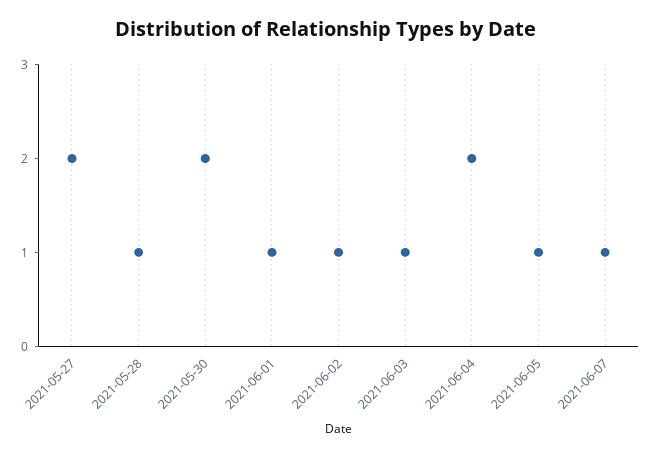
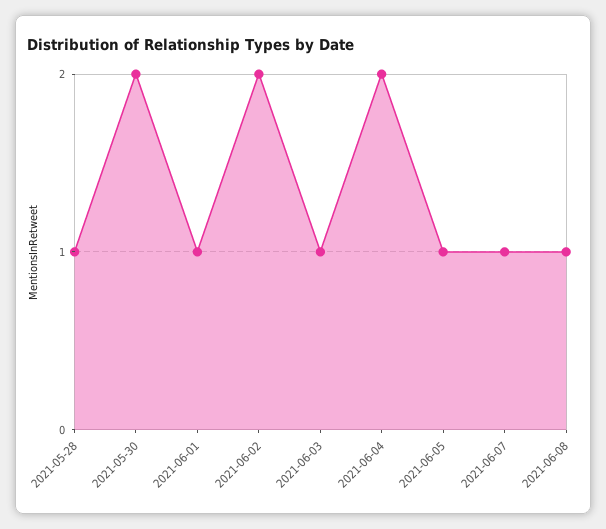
2021-05-27: 2 -> none
2021-06-02: 1 -> 2
2021-06-08: none -> 1

